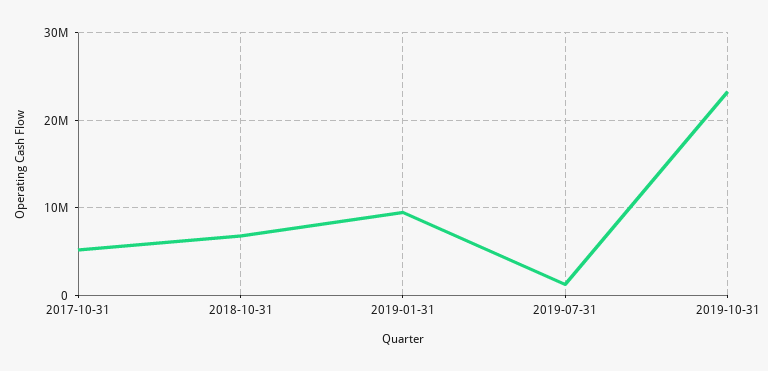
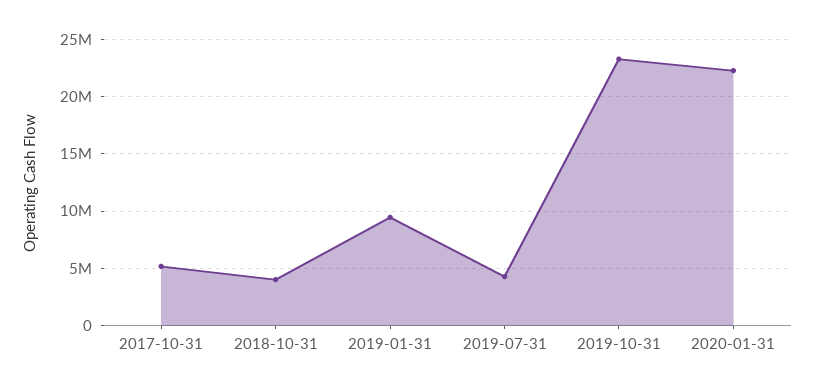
2018-10-31: 7000000 -> 4000000
2019-07-31: 1000000 -> 4000000
2020-01-31: none -> 22000000

